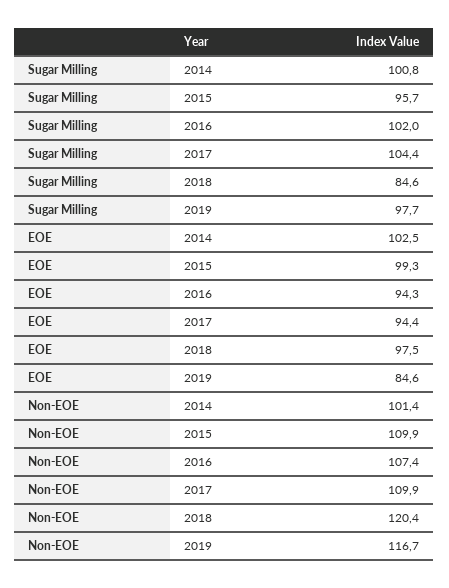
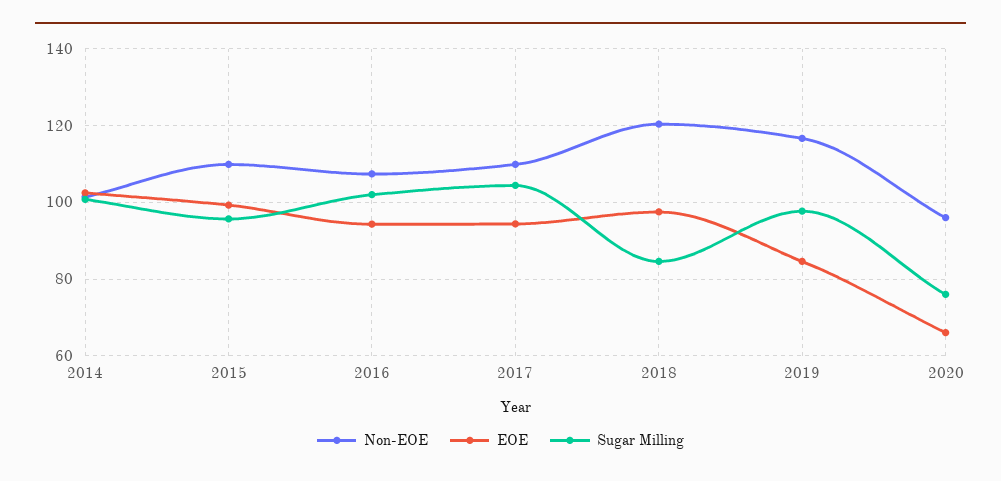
Non-EOE, 2020: none -> 96
EOE, 2020: none -> 66
Sugar Milling, 2020: none -> 76

